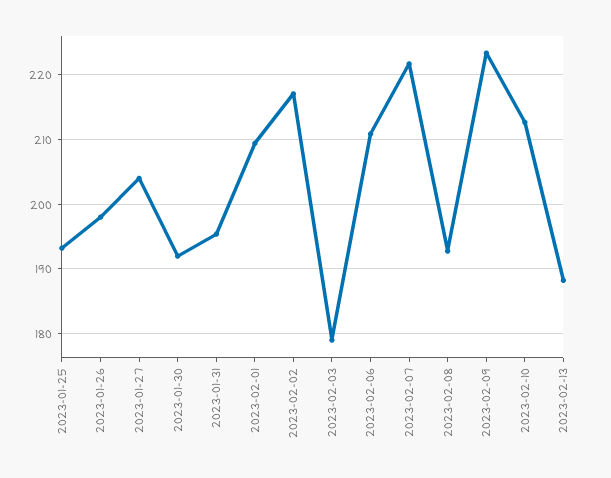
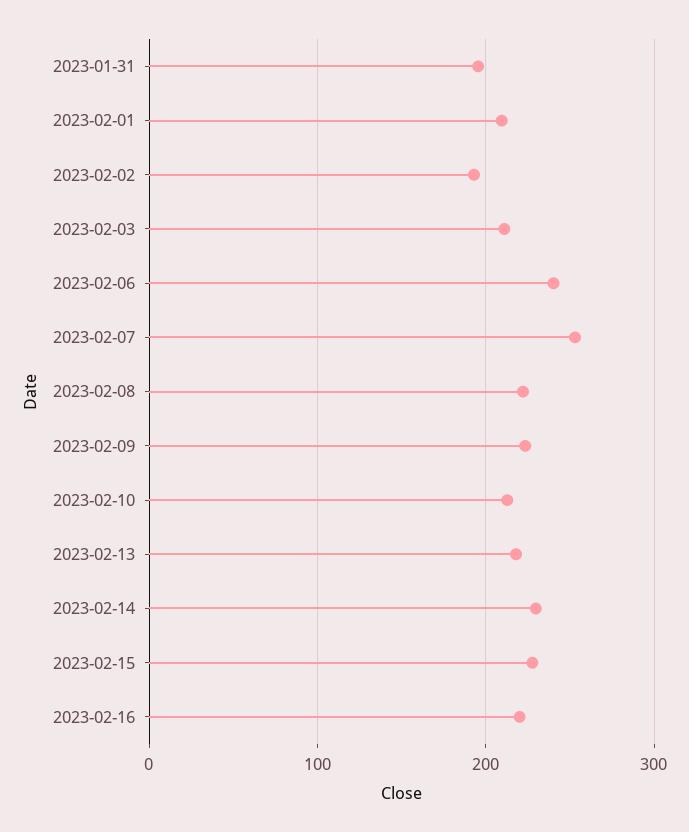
2023-01-25: 193 -> none
2023-01-26: 198 -> none
2023-01-27: 204 -> none
2023-01-30: 192 -> none
2023-02-02: 217 -> 190
2023-02-03: 179 -> 210
2023-02-06: 211 -> 240
2023-02-07: 222 -> 250
2023-02-08: 193 -> 220
2023-02-13: 188 -> 220
2023-02-14: none -> 230
2023-02-15: none -> 230
2023-02-16: none -> 220

